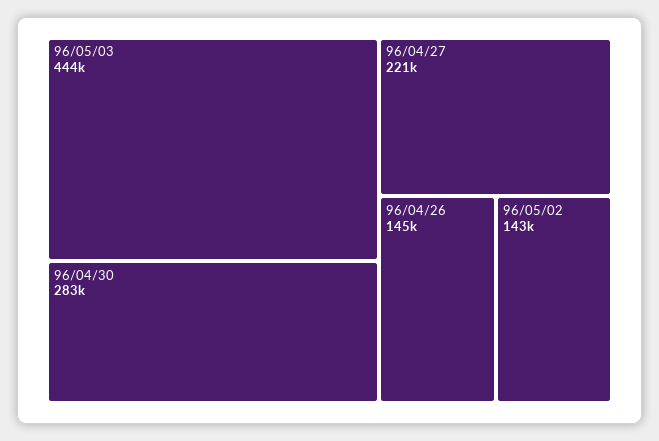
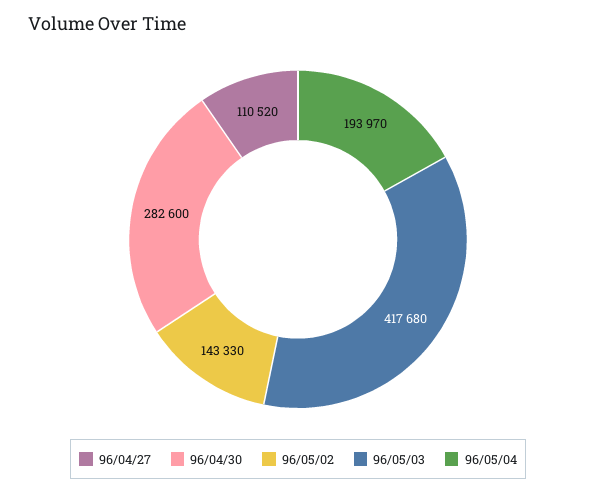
96/05/03: 444000 -> 417680
96/04/27: 221000 -> 110520
96/04/26: 145000 -> none
96/05/04: none -> 193970

